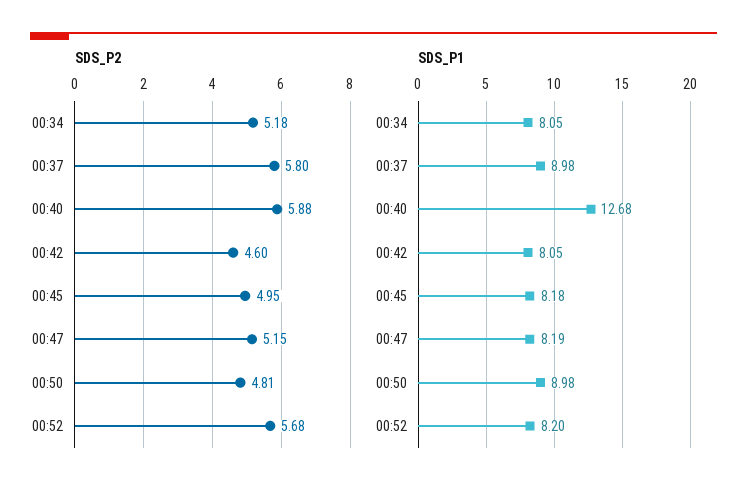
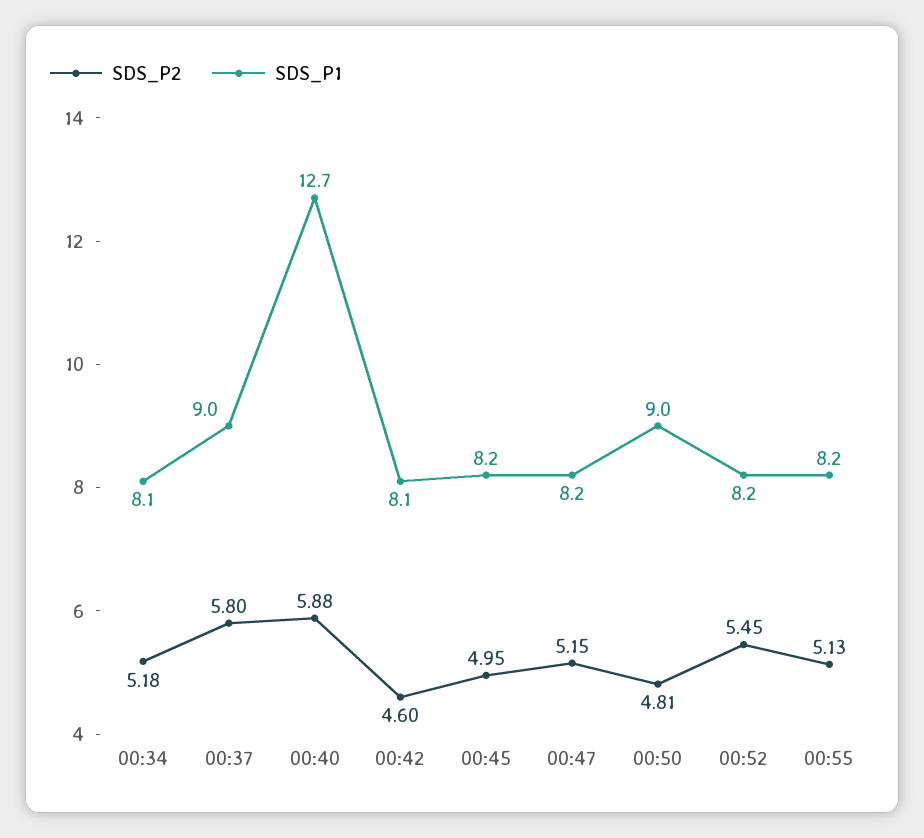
SDS_P2, 00:52: 5.68 -> 5.45
SDS_P2, 00:55: none -> 5.13
SDS_P1, 00:55: none -> 8.2

